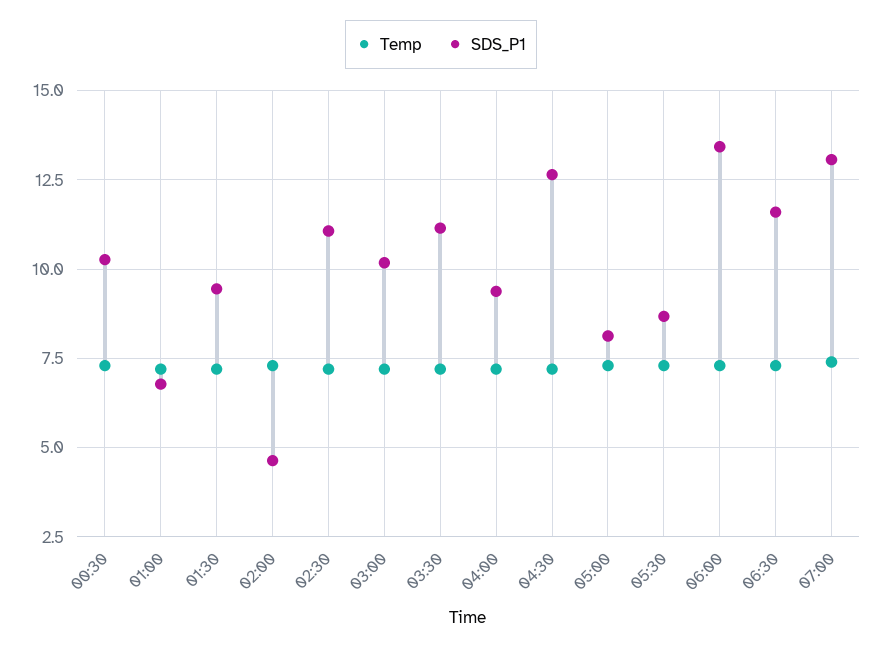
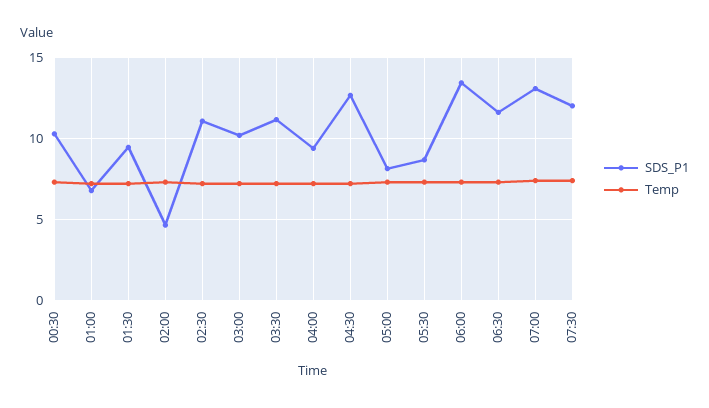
SDS_P1, 07:30: none -> 12
Temp, 07:30: none -> 7.5

